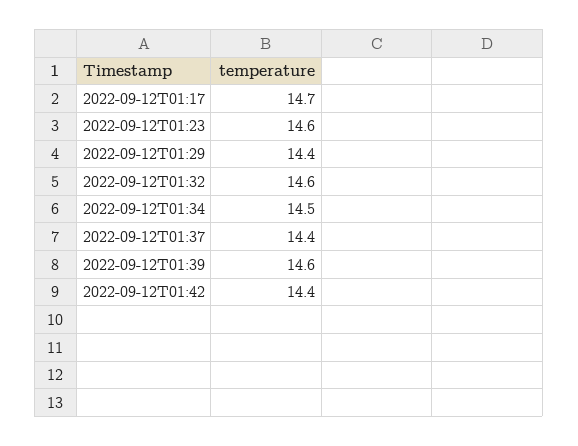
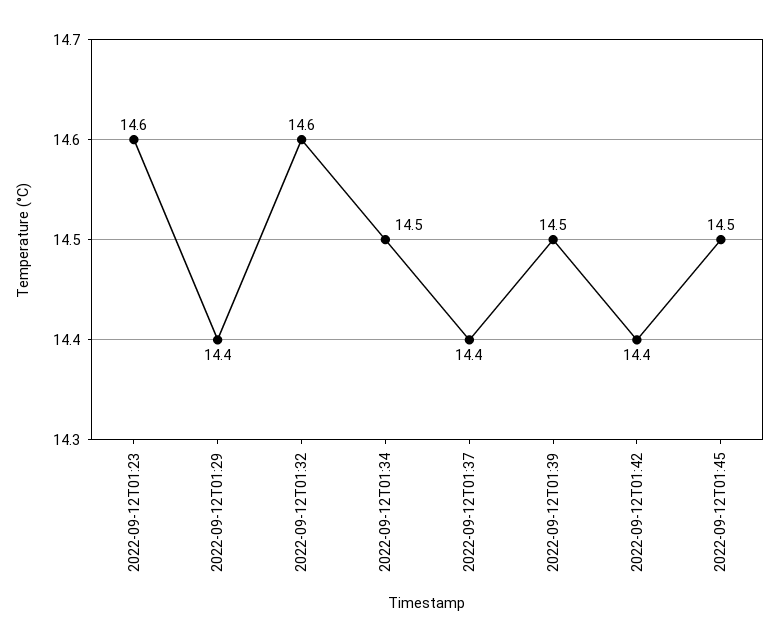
2022-09-12T01:17: 14.7 -> none
2022-09-12T01:39: 14.6 -> 14.5
2022-09-12T01:45: none -> 14.5

